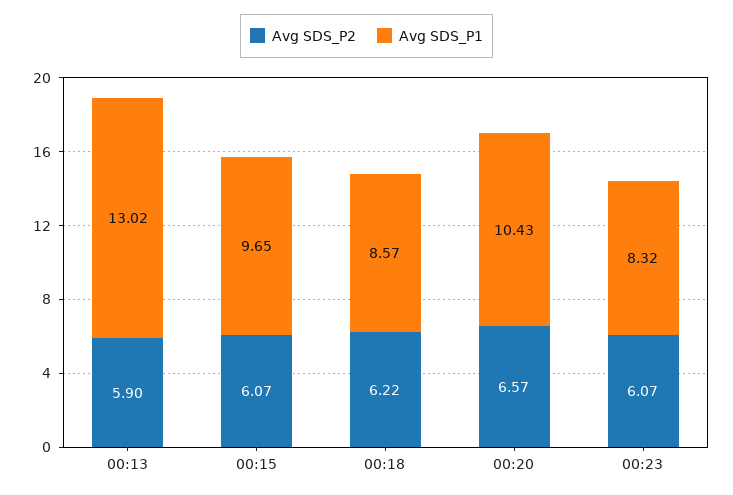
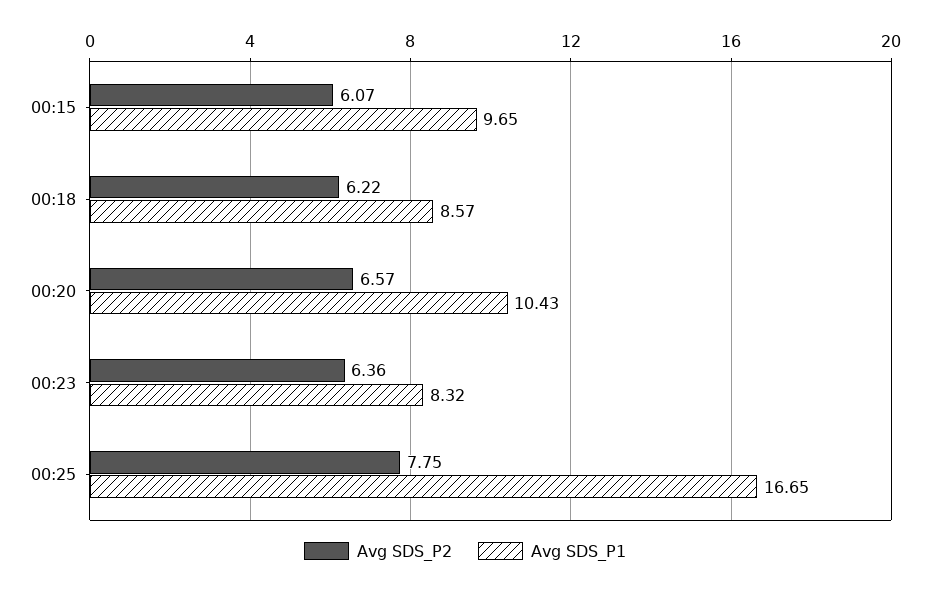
Avg SDS_P2, 00:13: 5.9 -> none
Avg SDS_P1, 00:13: 13.02 -> none
Avg SDS_P2, 00:23: 6.07 -> 6.36
Avg SDS_P2, 00:25: none -> 7.75
Avg SDS_P1, 00:25: none -> 16.65

